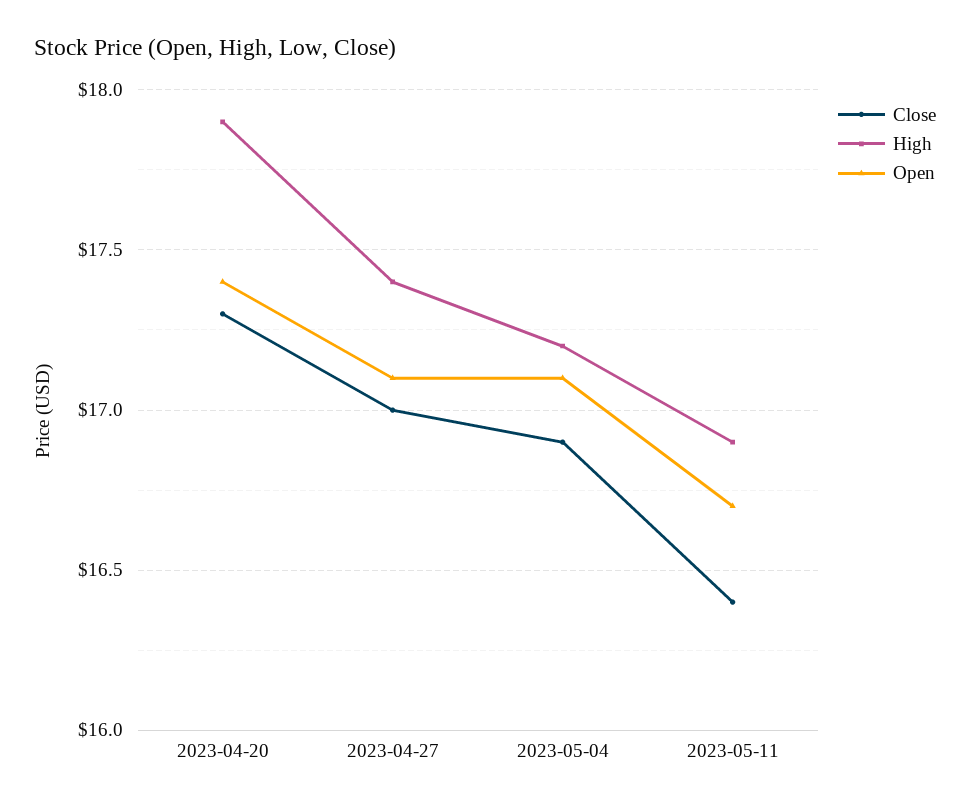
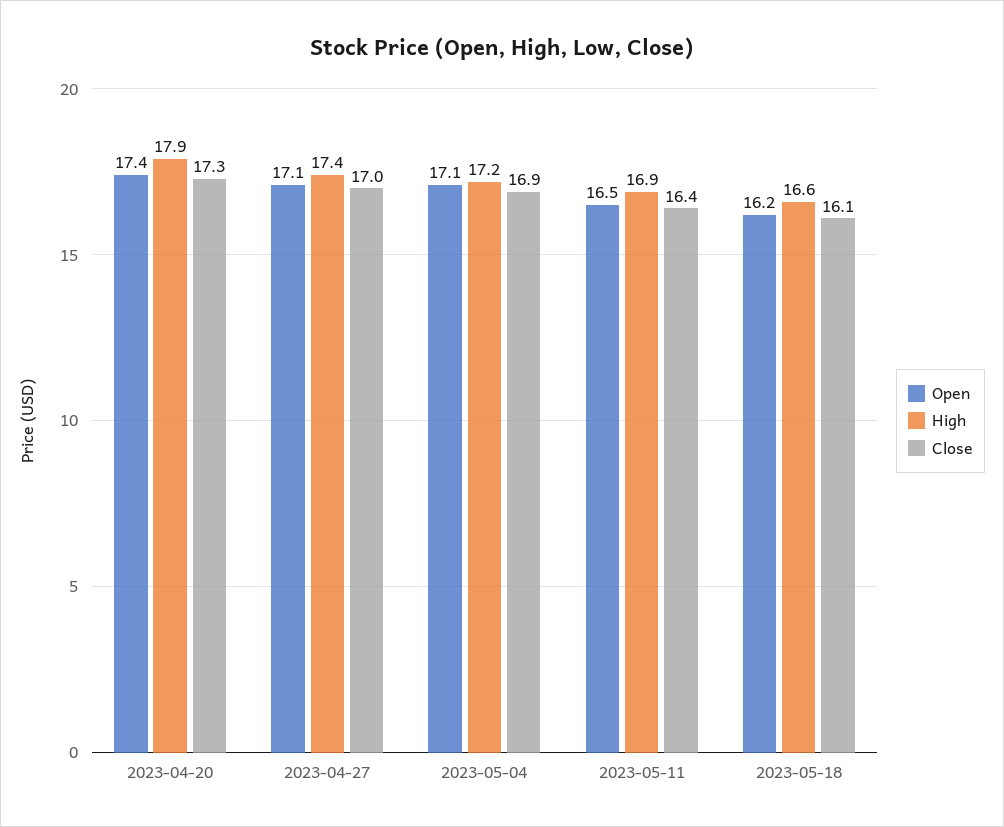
Open, 2023-05-11: 16.7 -> 16.5
Open, 2023-05-18: none -> 16.2
High, 2023-05-18: none -> 16.6
Close, 2023-05-18: none -> 16.1

